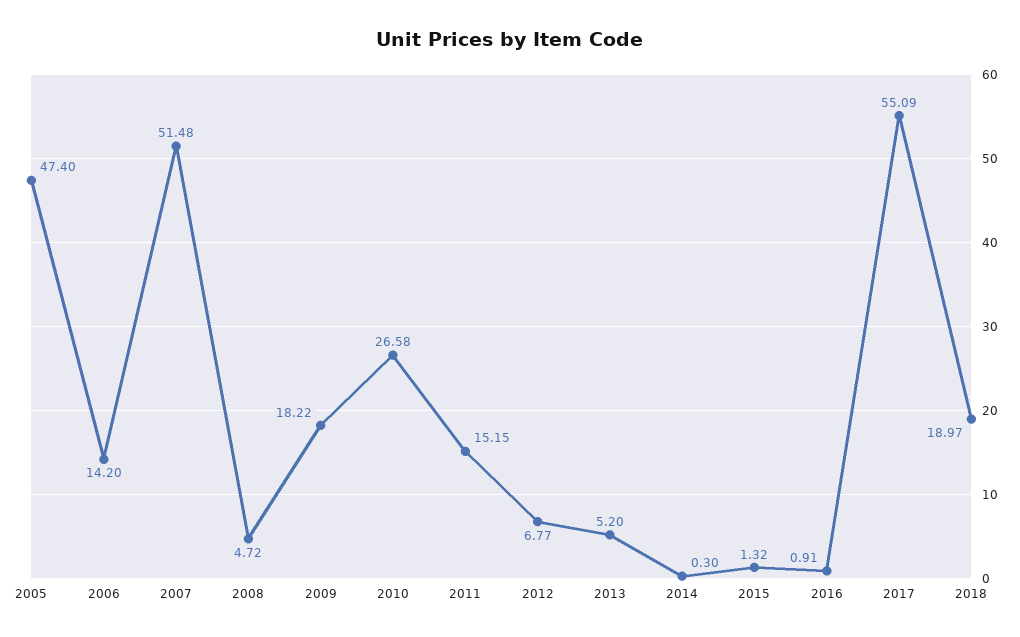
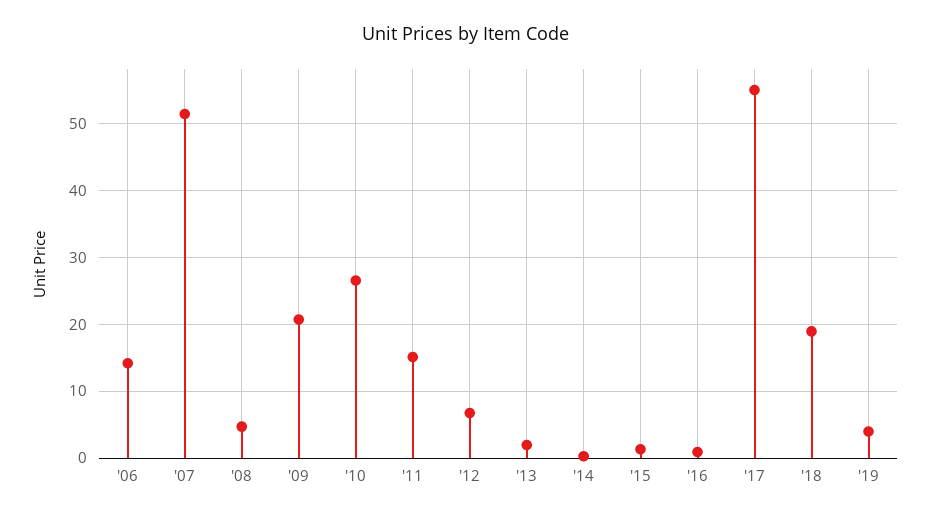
2005: 47.4 -> none
2009: 18.22 -> 21
2013: 5.2 -> 2
'19: none -> 4

